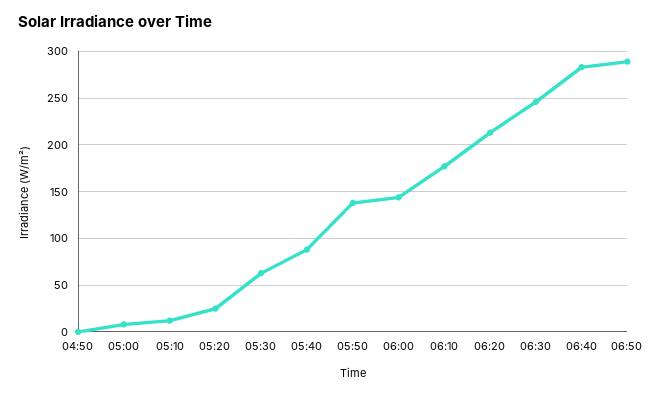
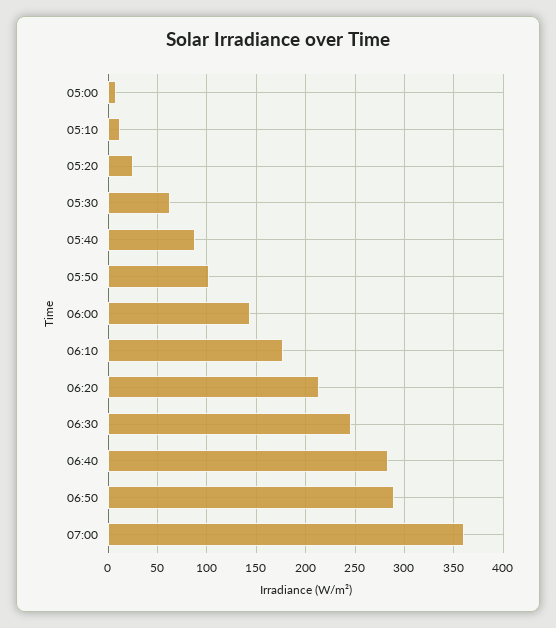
04:50: 0 -> none
05:50: 140 -> 100
07:00: none -> 360

